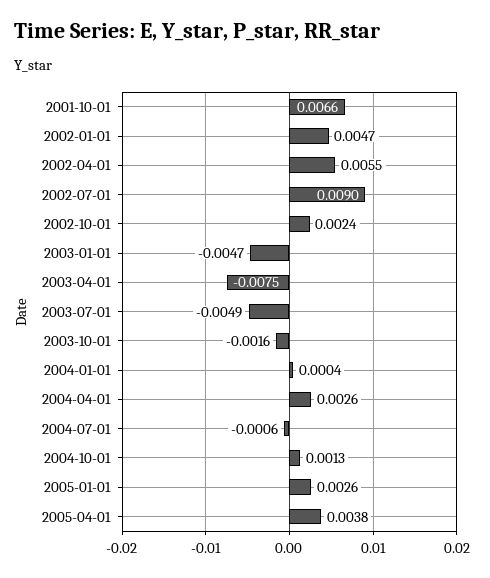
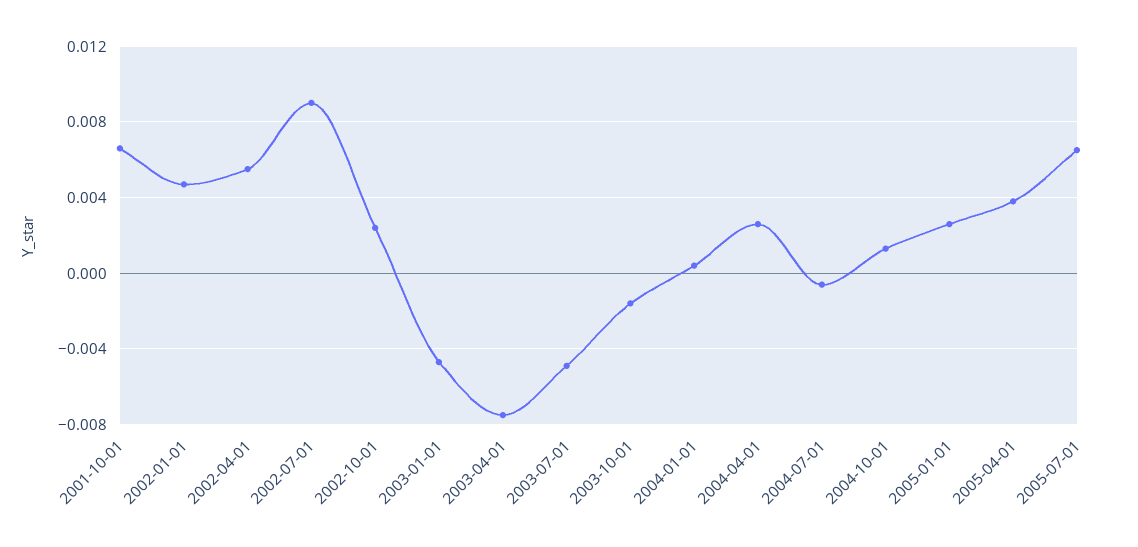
2005-07-01: none -> 0.0065

